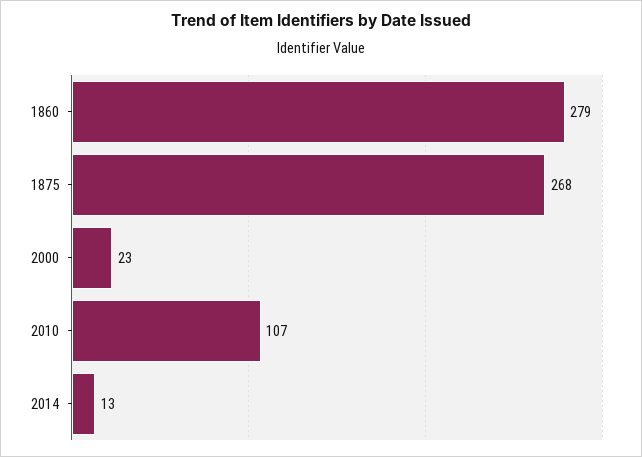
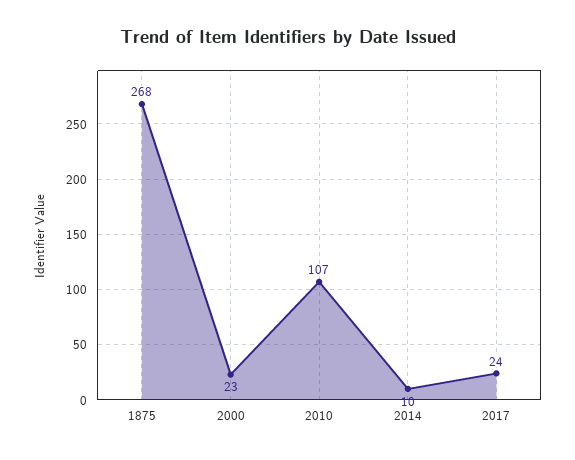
1860: 279 -> none
2014: 13 -> 10
2017: none -> 24

